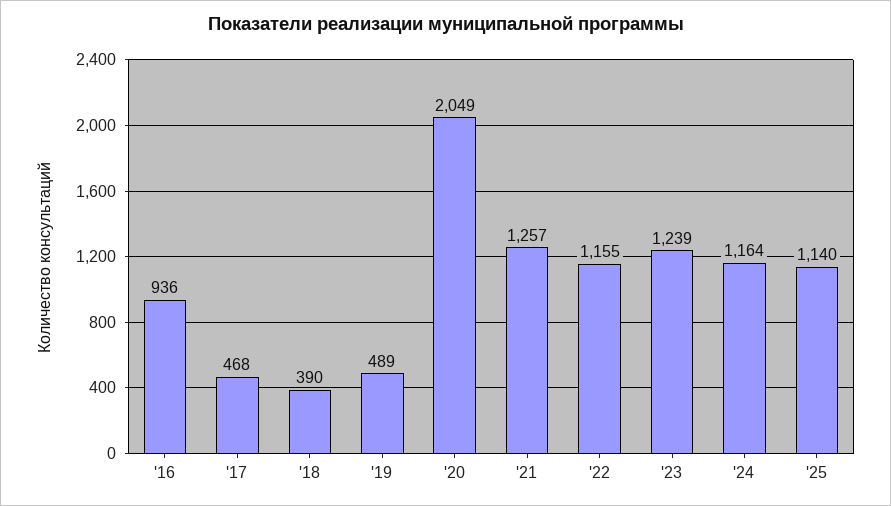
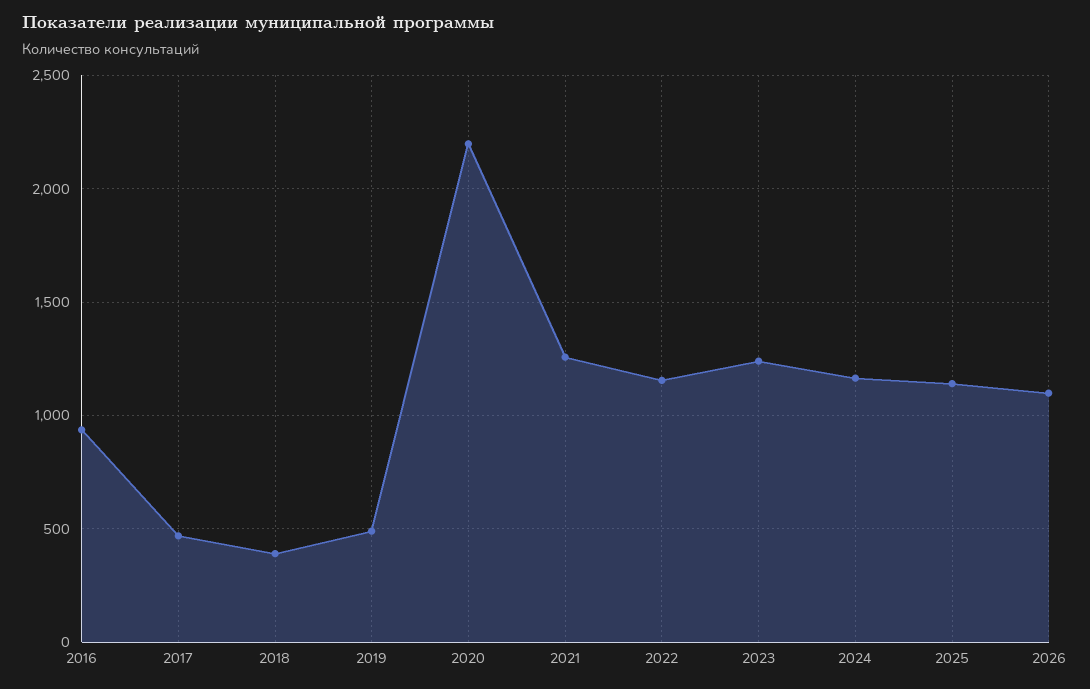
'20: 2049 -> 2200
2026: none -> 1100

